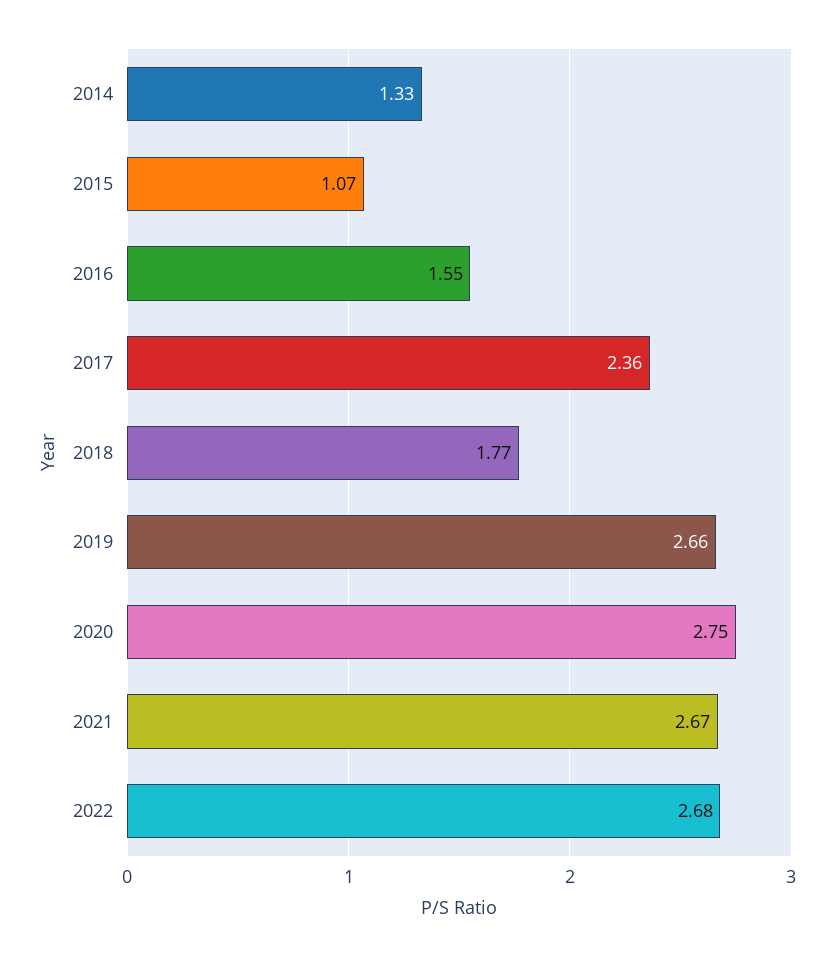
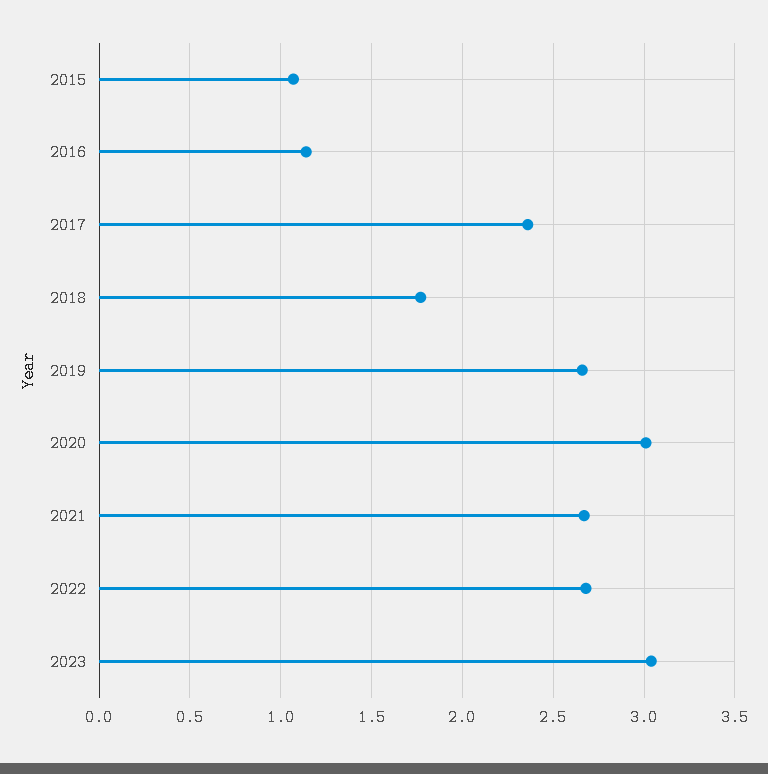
2014: 1.33 -> none
2016: 1.55 -> 1.15
2020: 2.75 -> 3
2023: none -> 3.05

